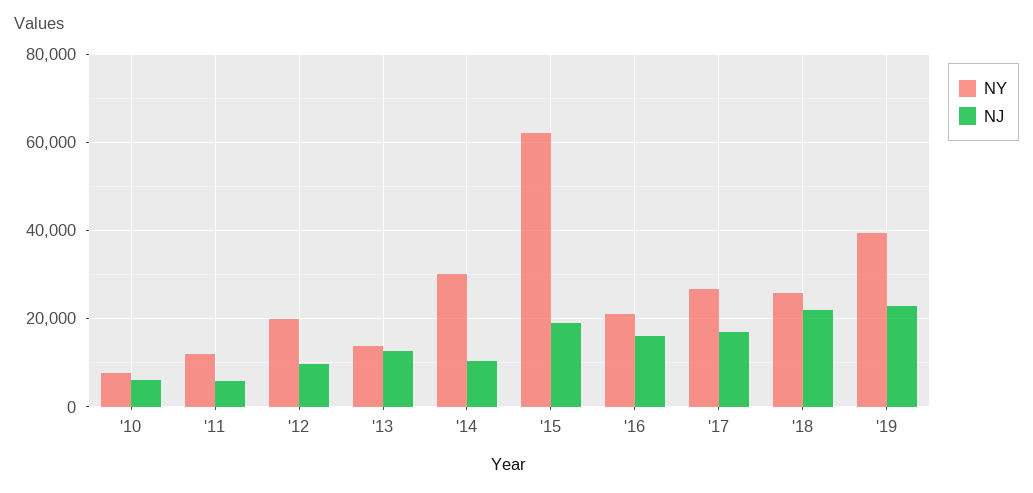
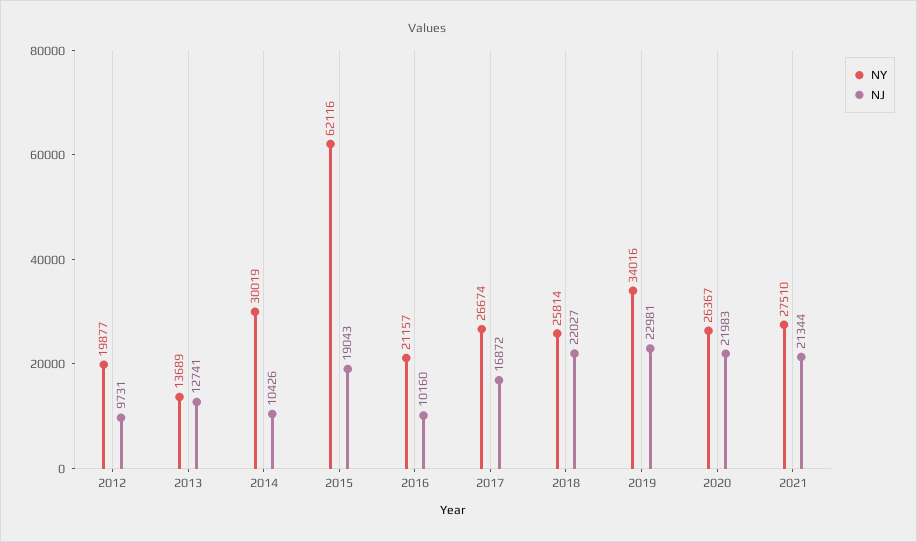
NY, '10: 8000 -> none
NJ, '10: 6000 -> none
NY, '11: 12000 -> none
NJ, '11: 6000 -> none
NJ, '16: 16000 -> 10160
NY, '19: 40000 -> 34016
NY, 2020: none -> 26367
NJ, 2020: none -> 21983
NY, 2021: none -> 27510
NJ, 2021: none -> 21344

